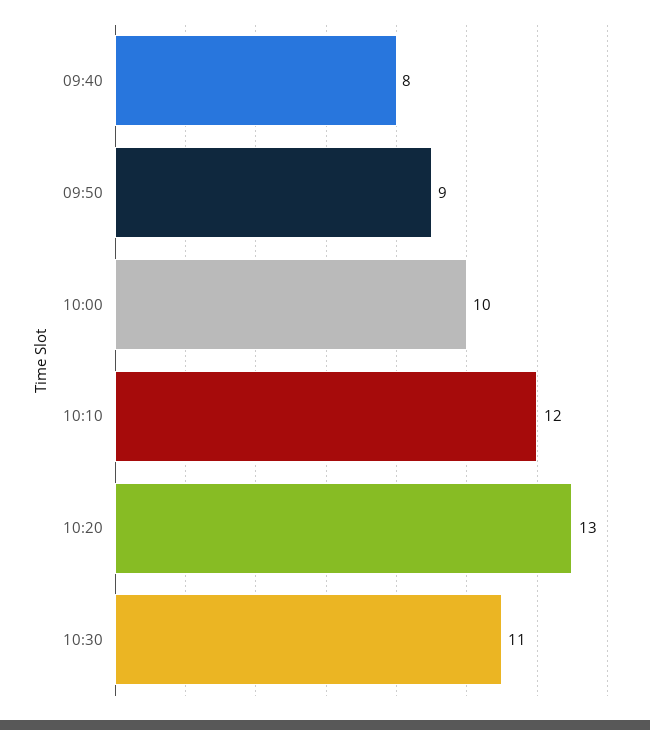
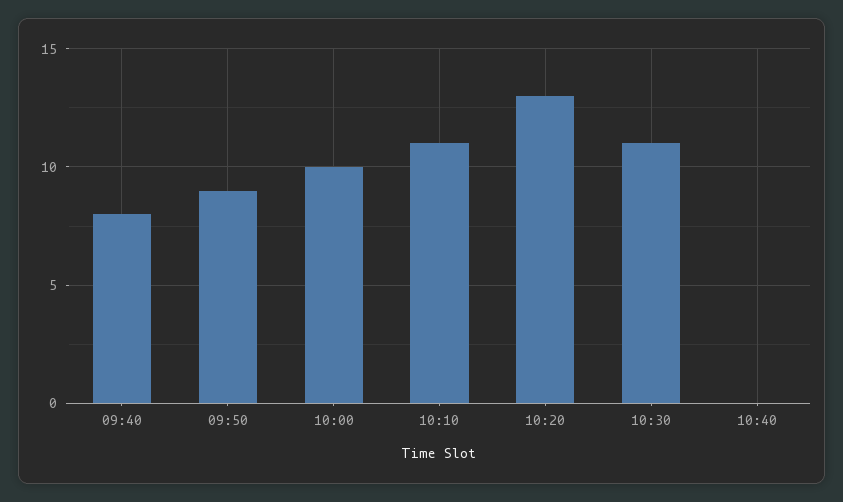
10:10: 12 -> 11
10:40: none -> 0

